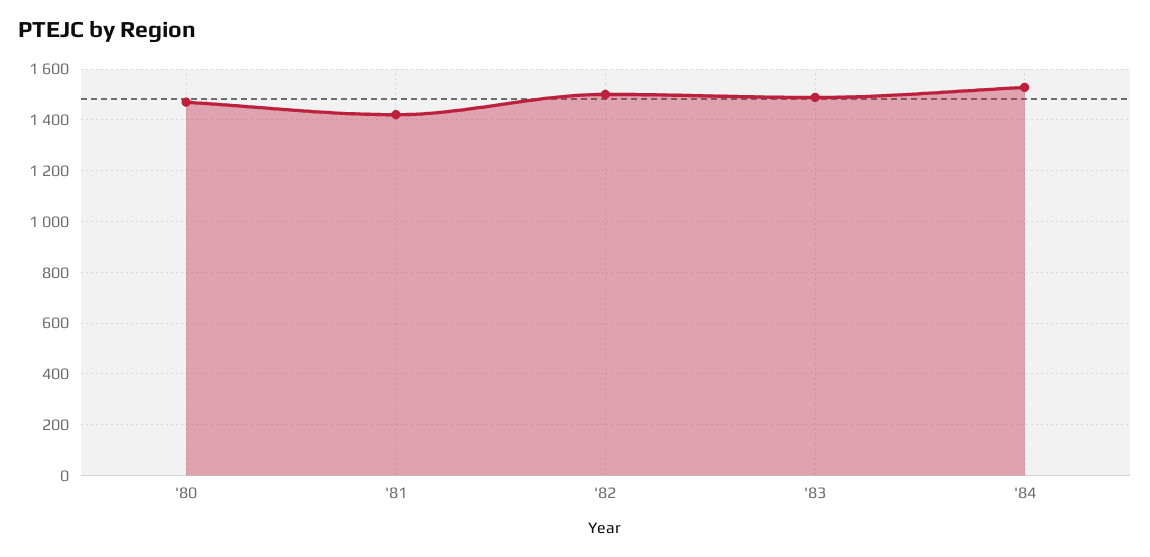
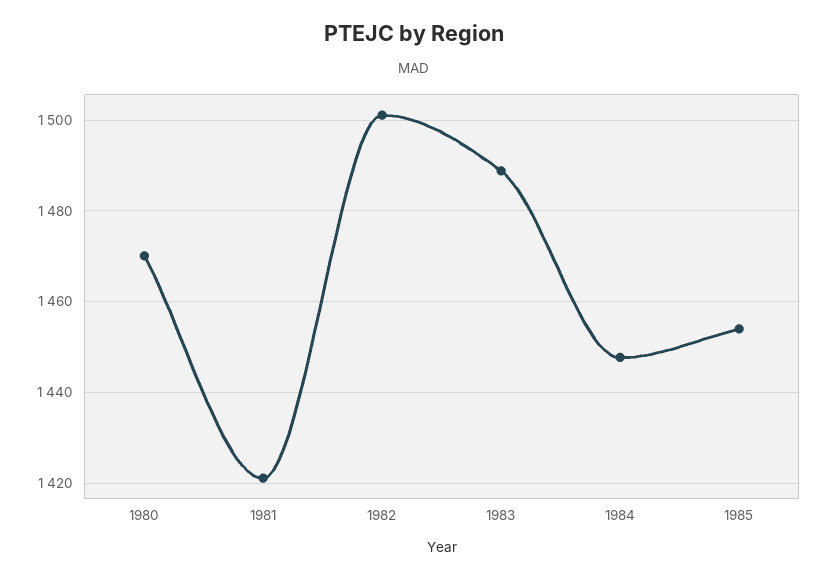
'84: 1525 -> 1448
1985: none -> 1454

